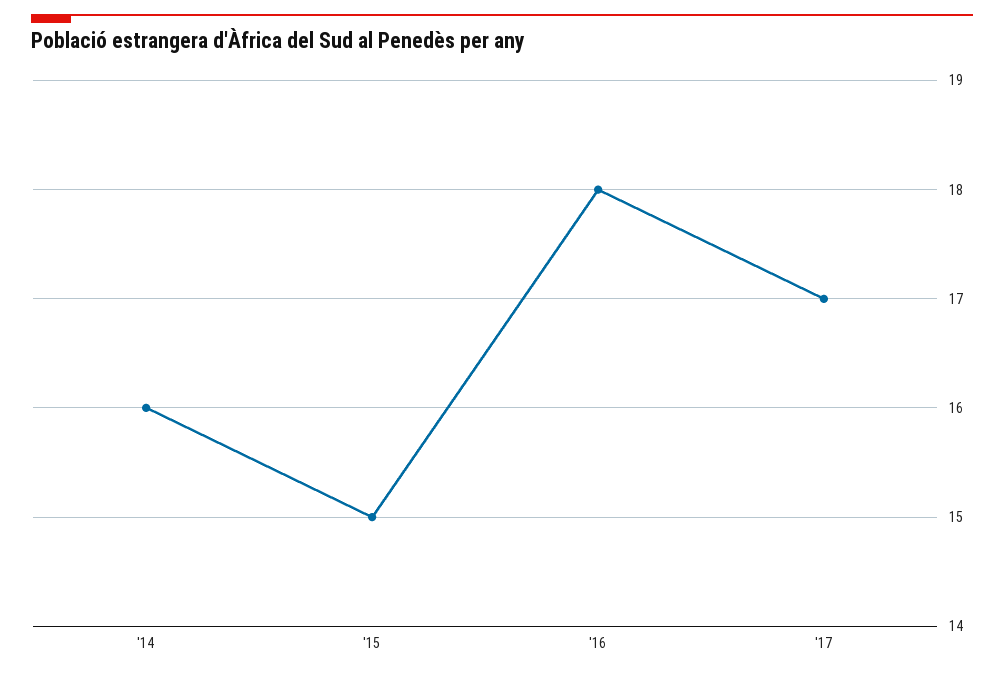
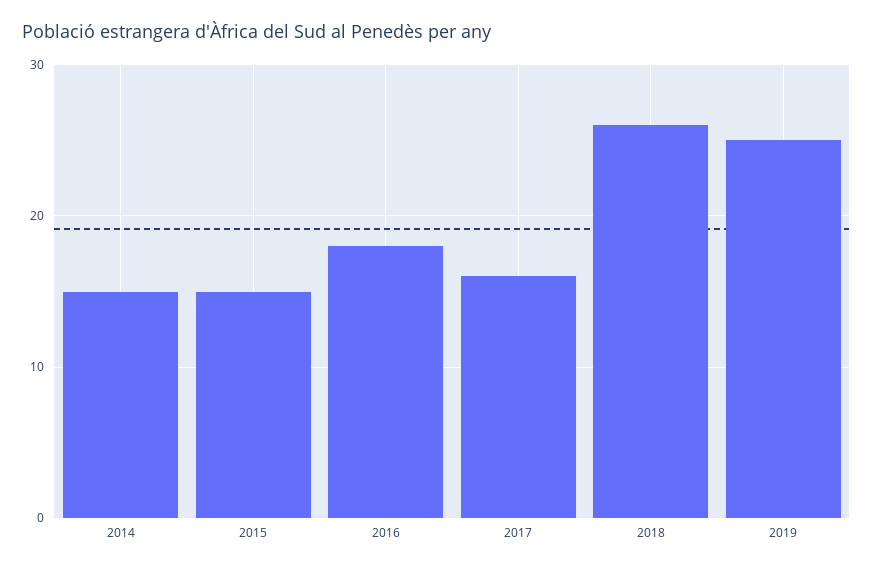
'14: 16 -> 15
'17: 17 -> 16
2018: none -> 26
2019: none -> 25

